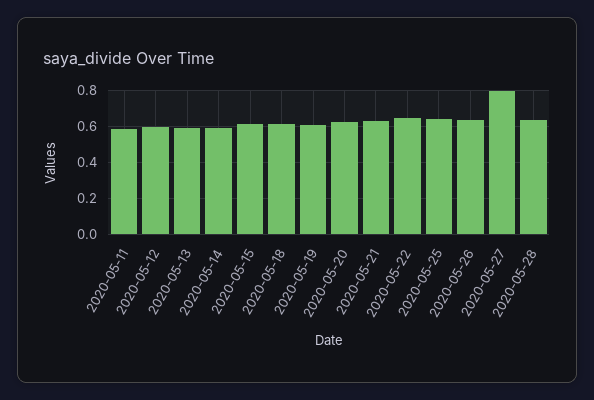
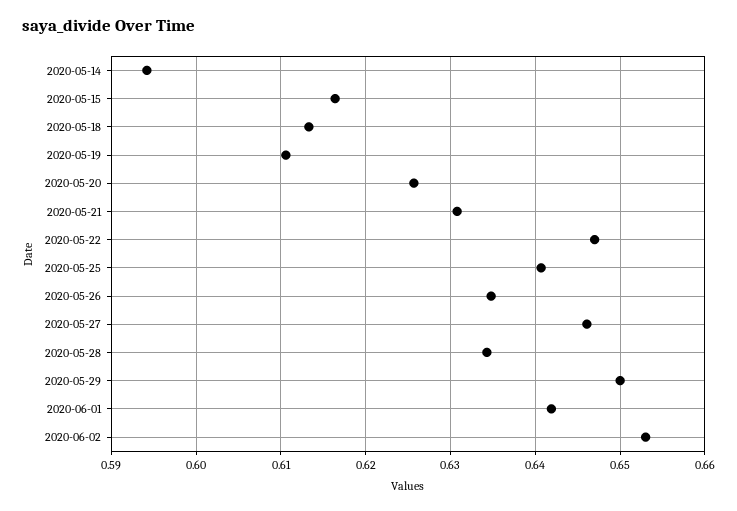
2020-05-11: 0.6 -> none
2020-05-12: 0.6 -> none
2020-05-13: 0.6 -> none
2020-05-27: 0.8 -> 0.646
2020-05-29: none -> 0.65
2020-06-01: none -> 0.642
2020-06-02: none -> 0.653

